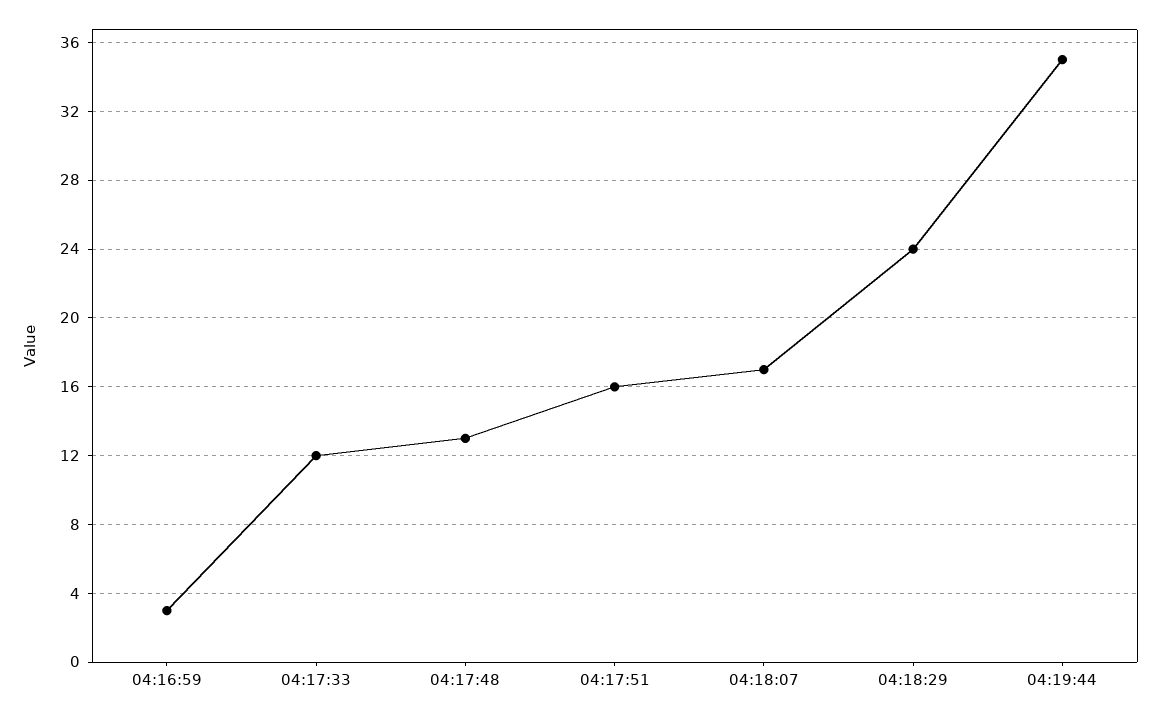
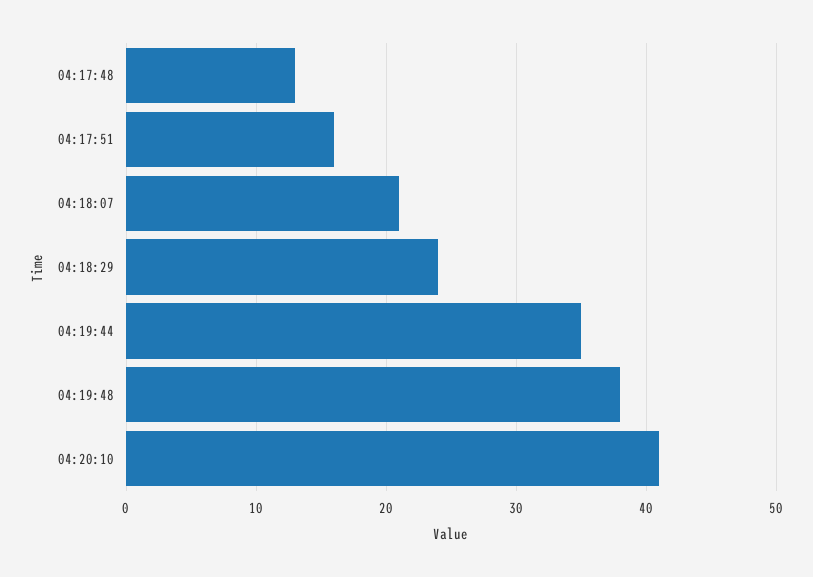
04:16:59: 3 -> none
04:17:33: 12 -> none
04:18:07: 17 -> 21
04:19:48: none -> 38
04:20:10: none -> 41

